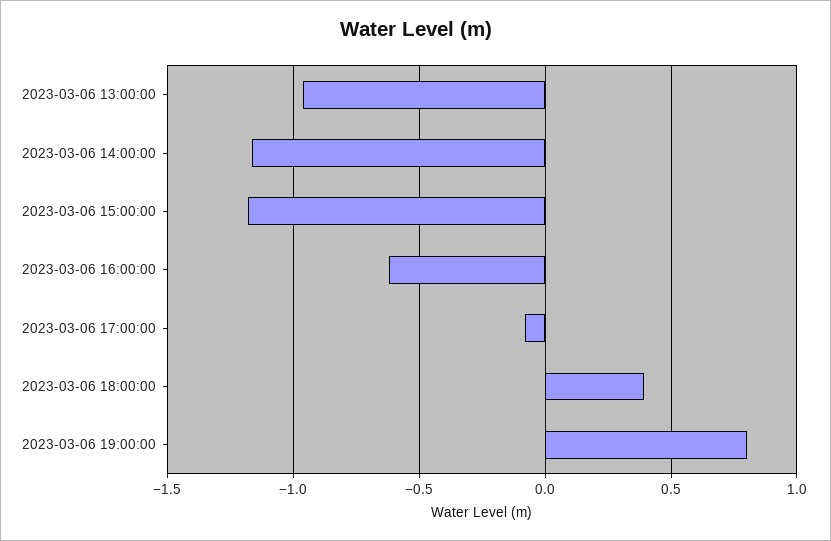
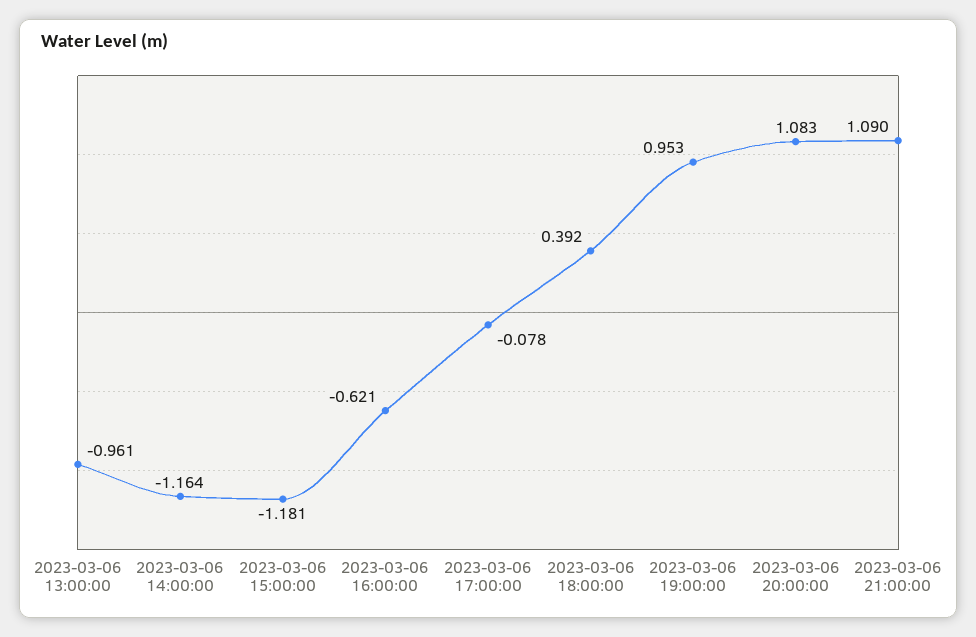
2023-03-06 19:00:00: 0.8 -> 0.953
2023-03-06 20:00:00: none -> 1.083
2023-03-06 21:00:00: none -> 1.09

